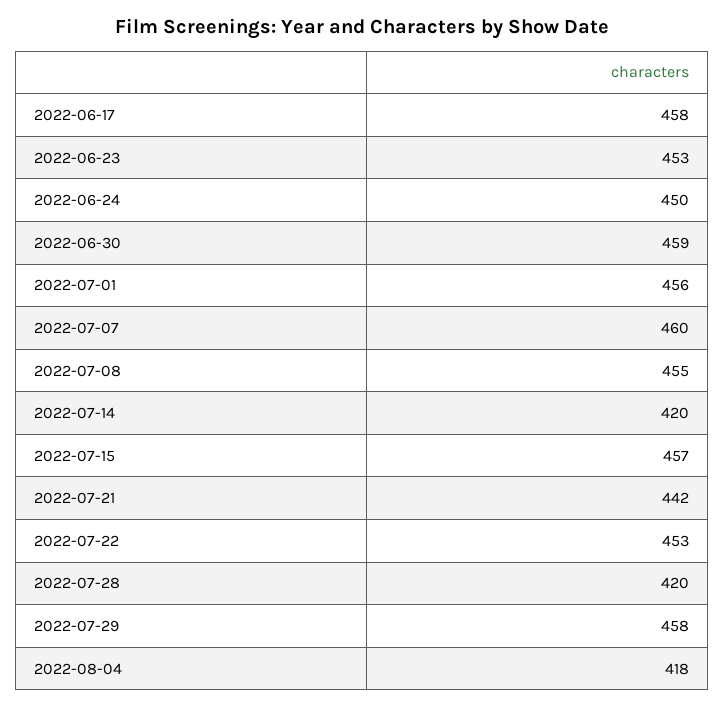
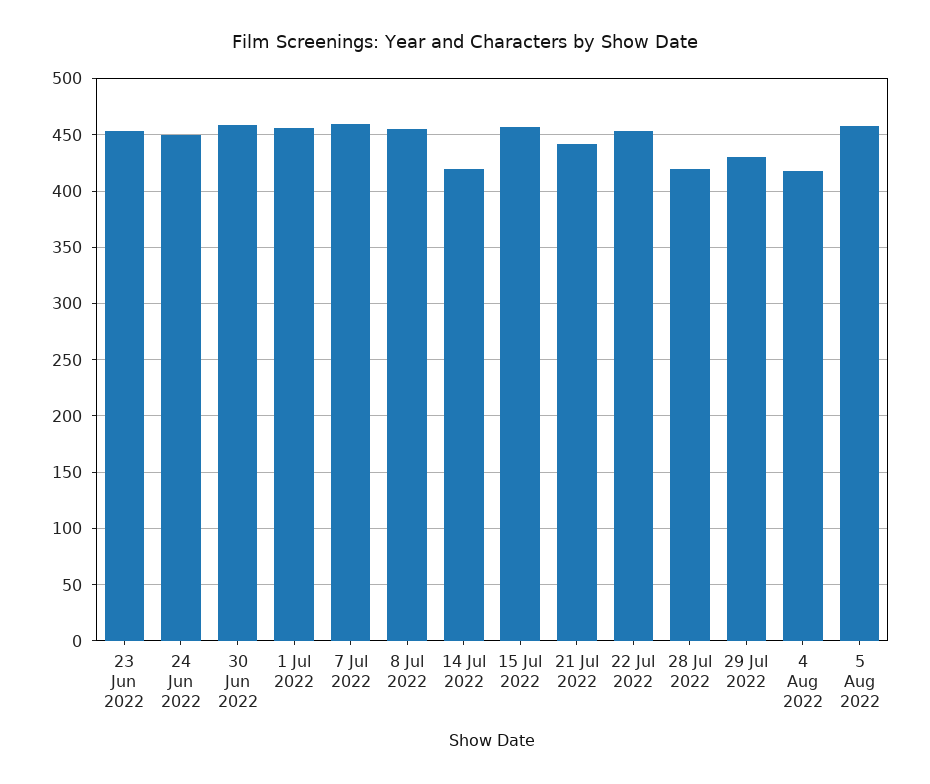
2022-06-17: 458 -> none
2022-07-29: 458 -> 430
5 Aug 2022: none -> 460

